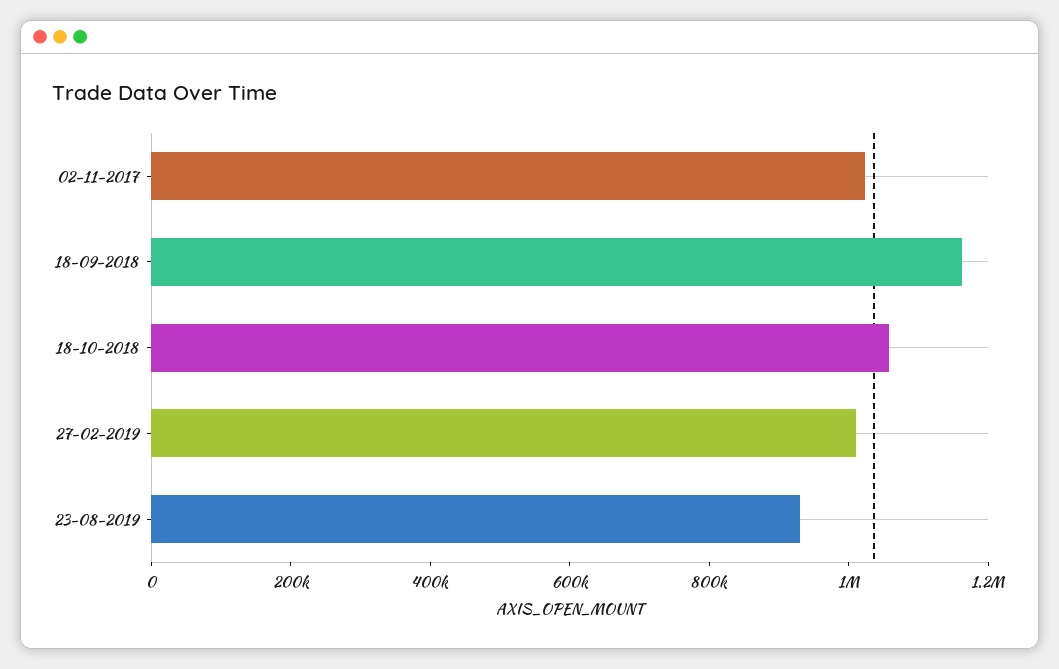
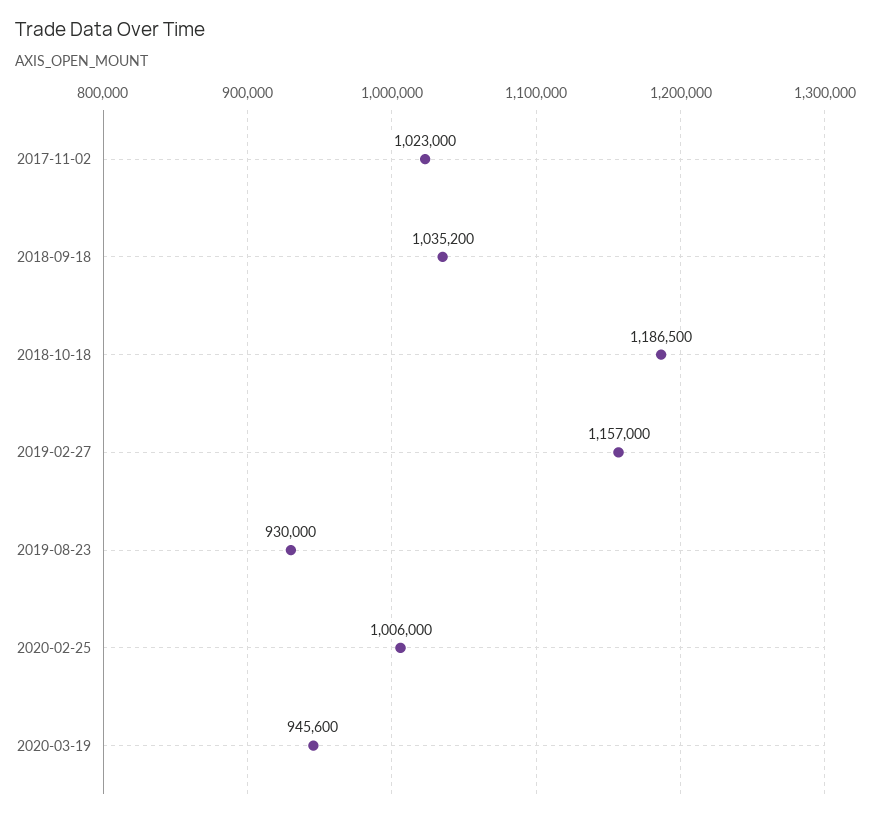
18-09-2018: 1150000 -> 1035200
18-10-2018: 1050000 -> 1186500
27-02-2019: 1000000 -> 1157000
2020-02-25: none -> 1006000
2020-03-19: none -> 945600

